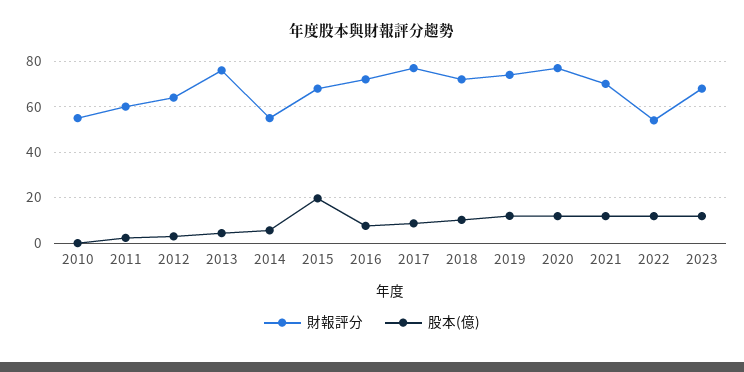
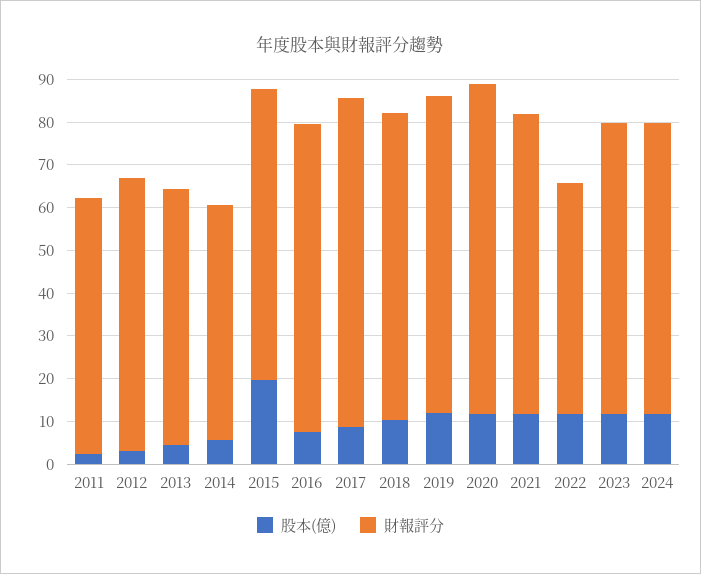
財報評分, 2010: 55 -> none
股本(億), 2010: 0 -> none
財報評分, 2013: 75 -> 60
股本(億), 2024: none -> 12
財報評分, 2024: none -> 68

